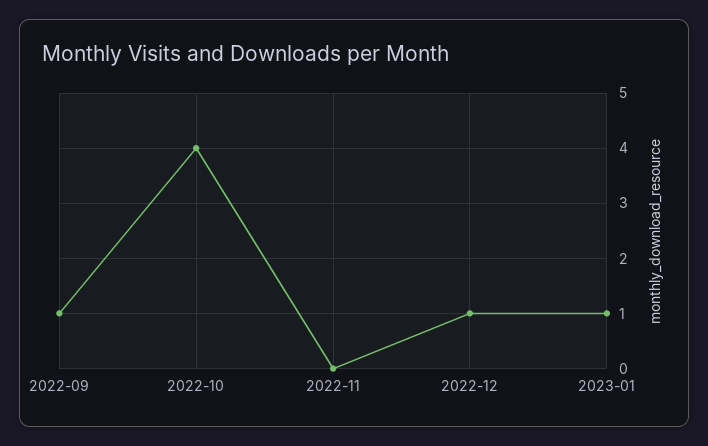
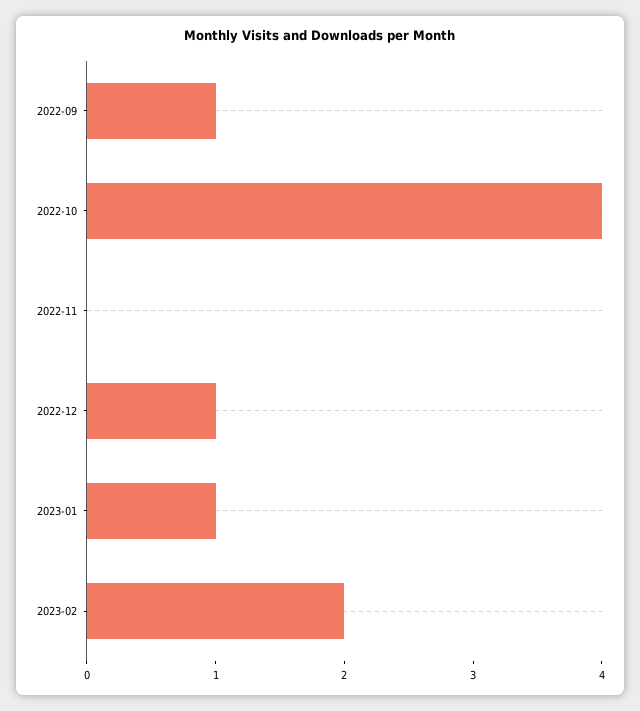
2023-02: none -> 2

